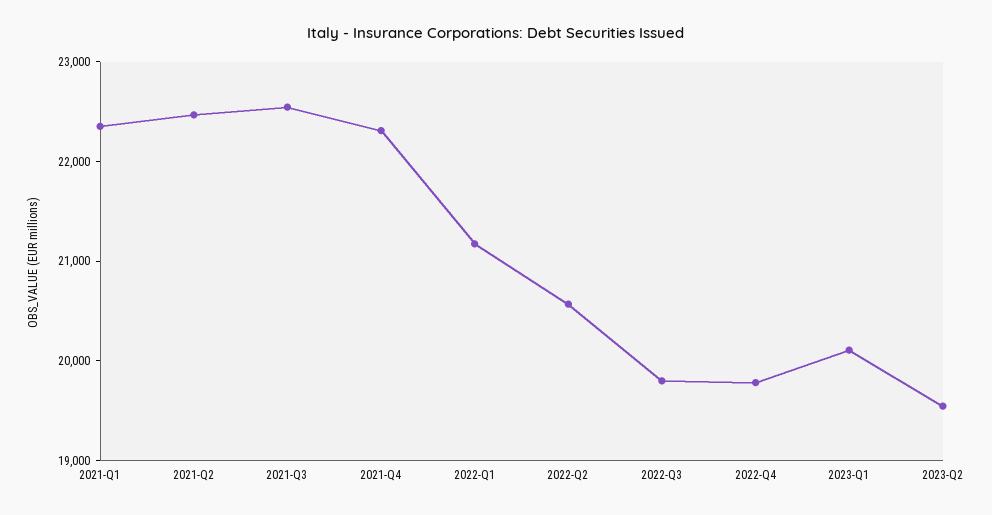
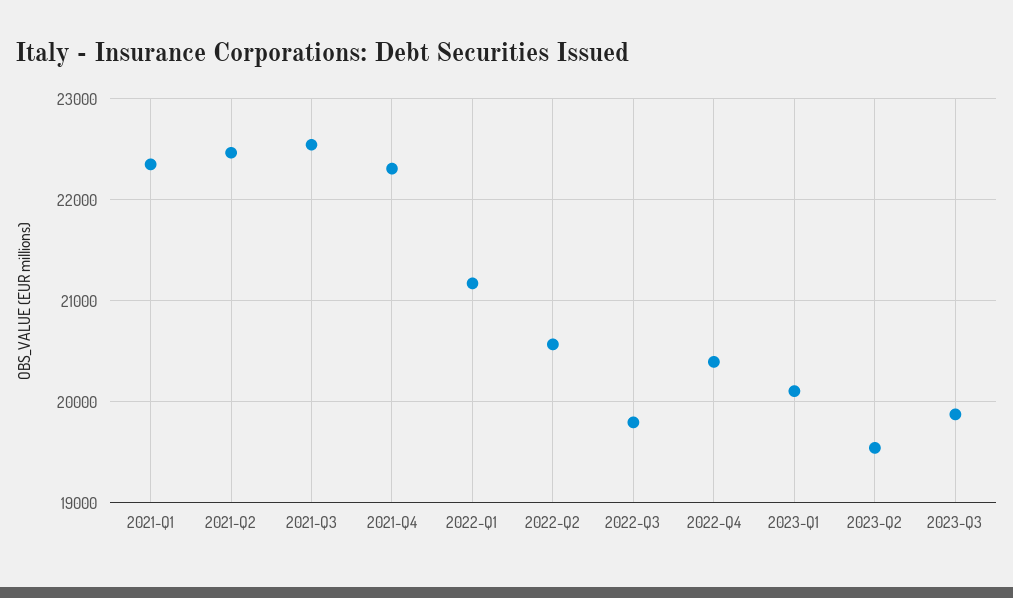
2022-Q4: 19800 -> 20400
2023-Q3: none -> 19900

